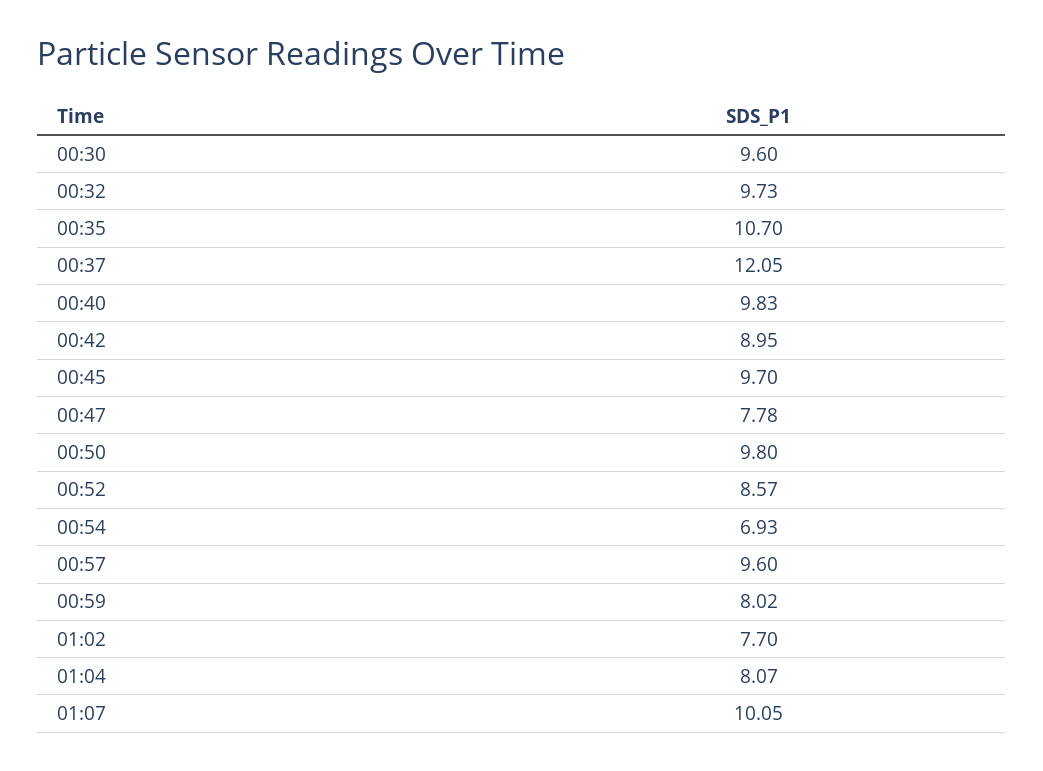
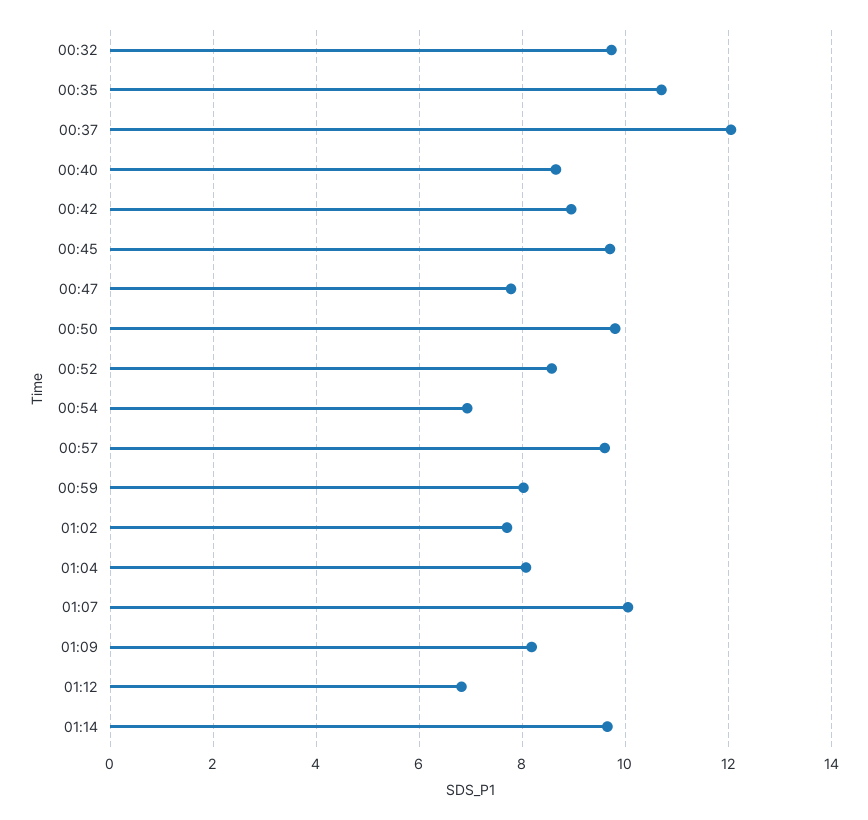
00:30: 9.6 -> none
00:40: 9.83 -> 8.6
01:09: none -> 8.2
01:12: none -> 6.8
01:14: none -> 9.6

